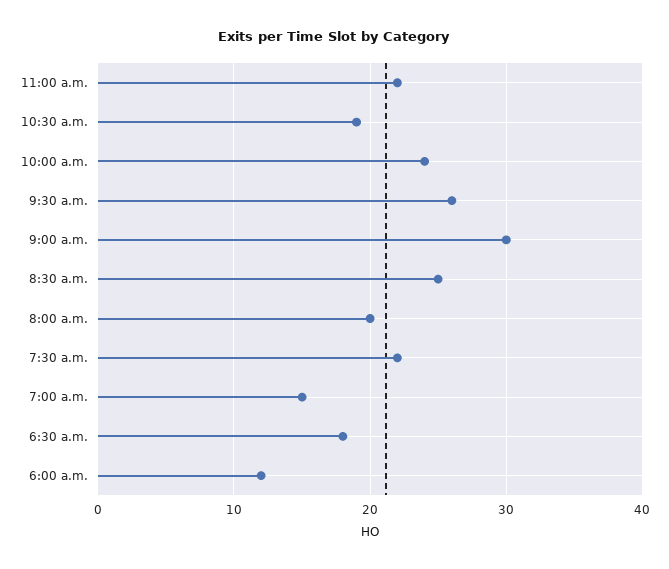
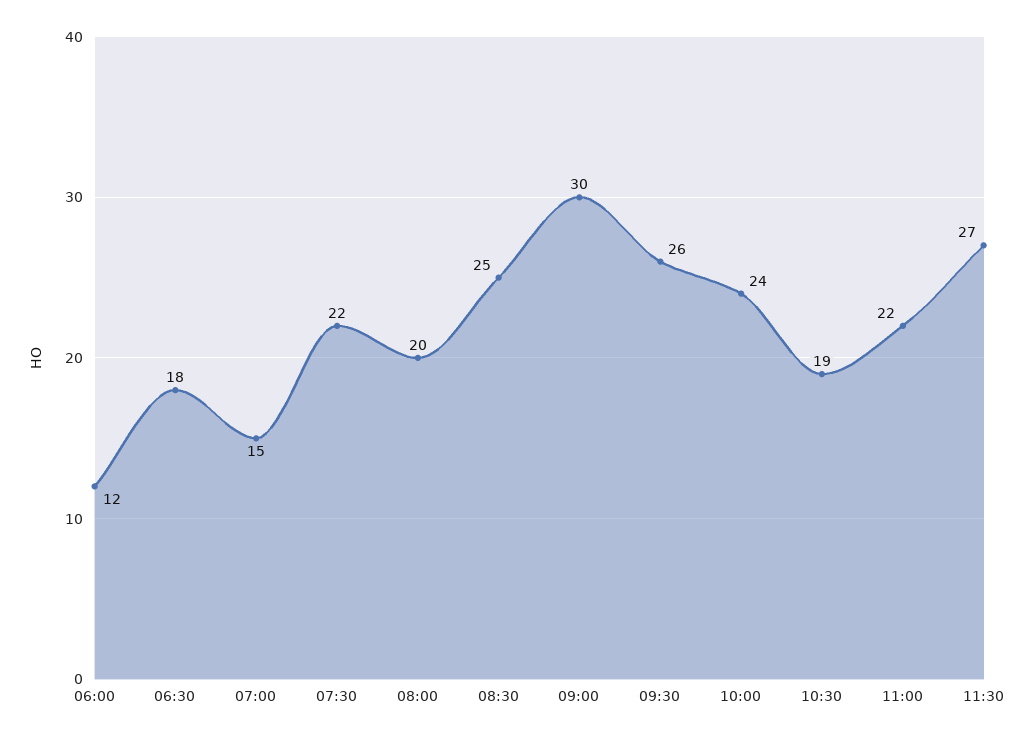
11:30: none -> 27

